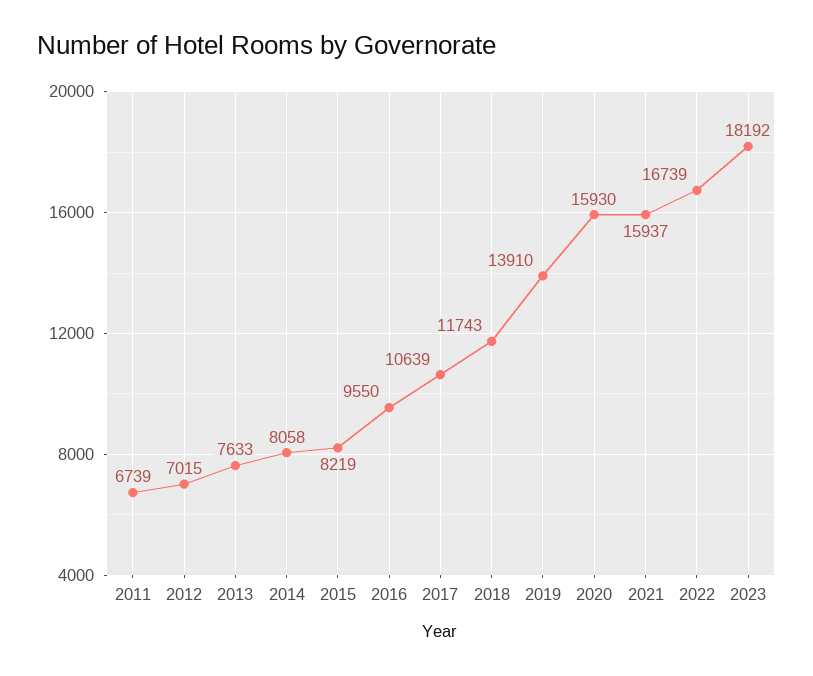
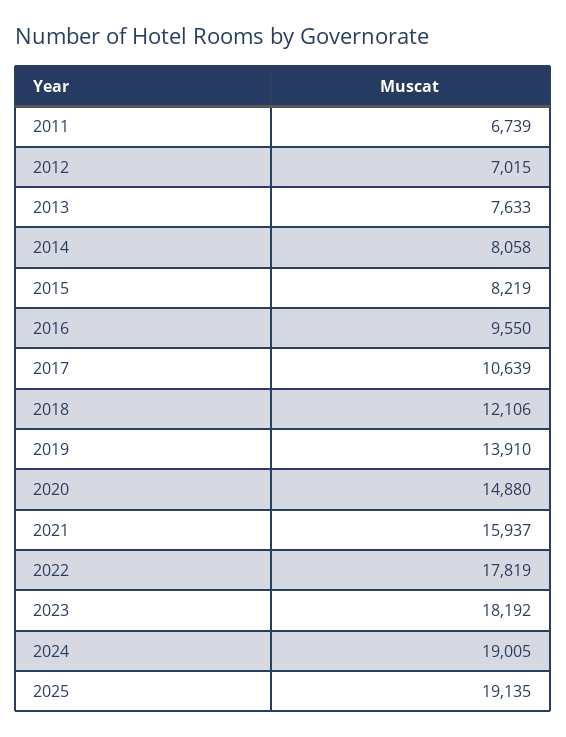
2018: 11743 -> 12106
2020: 15930 -> 14880
2022: 16739 -> 17819
2024: none -> 19005
2025: none -> 19135

